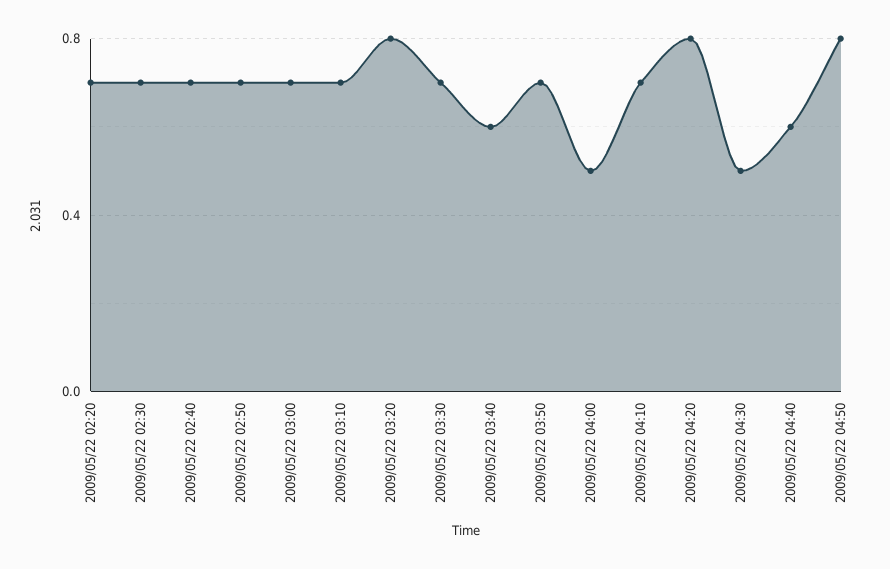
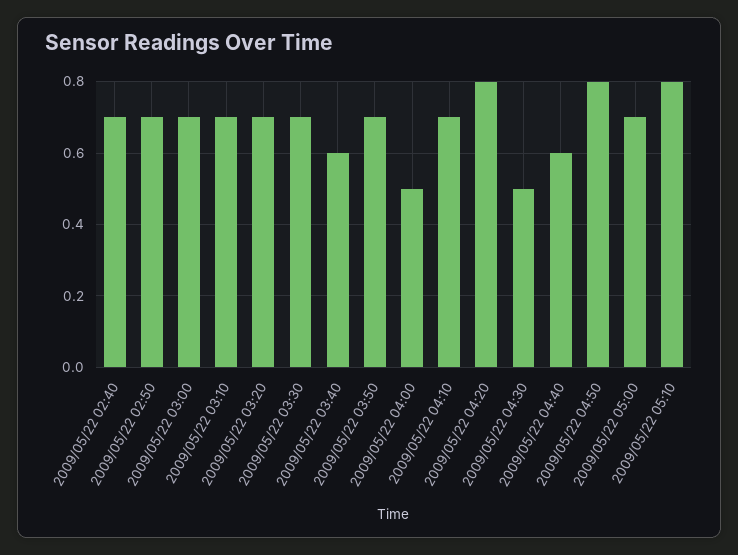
2009/05/22 02:20: 0.7 -> none
2009/05/22 02:30: 0.7 -> none
2009/05/22 03:20: 0.8 -> 0.7
2009/05/22 05:00: none -> 0.7
2009/05/22 05:10: none -> 0.8

